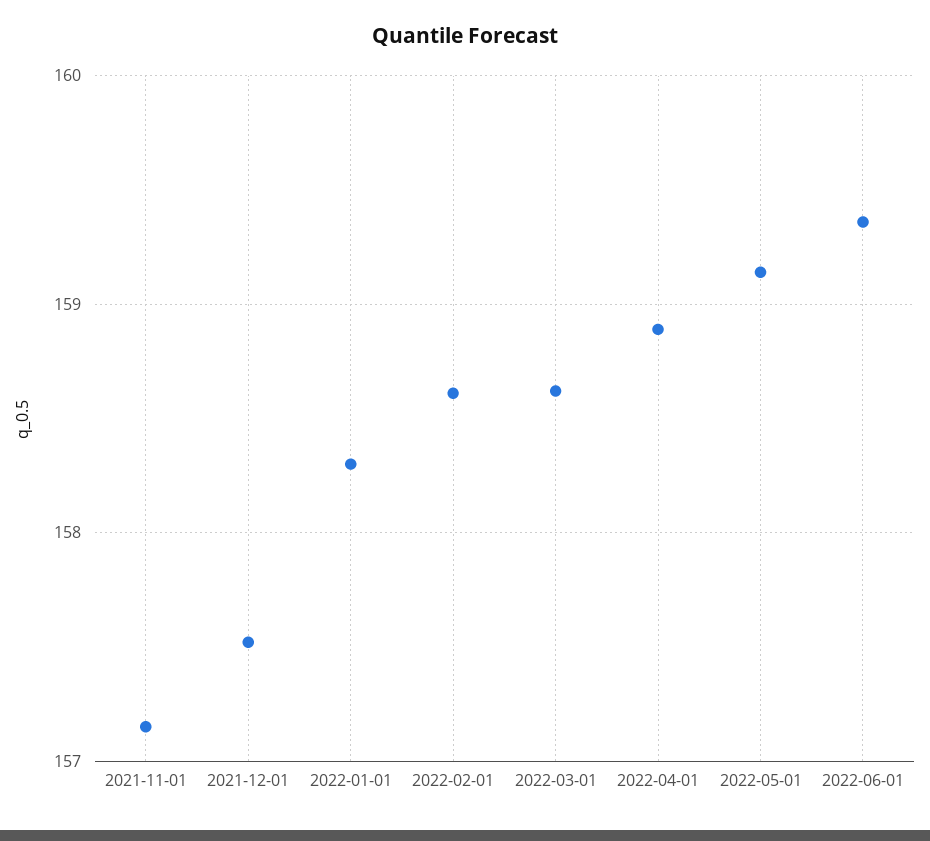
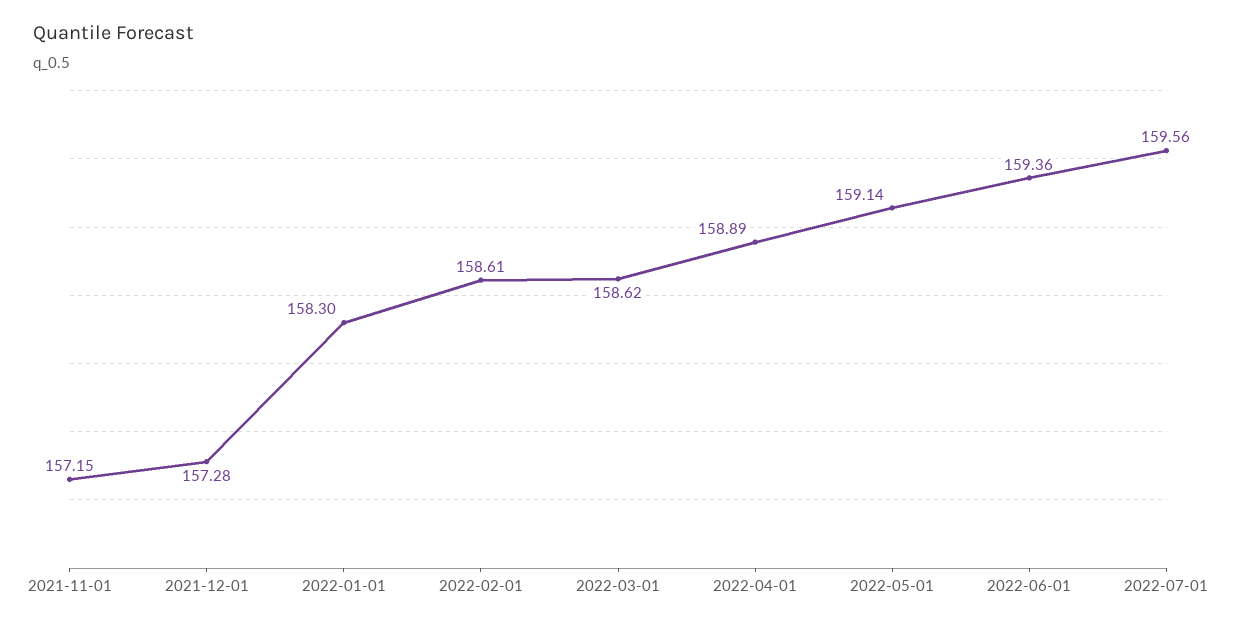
2021-12-01: 157.5 -> 157.28
2022-07-01: none -> 159.56

